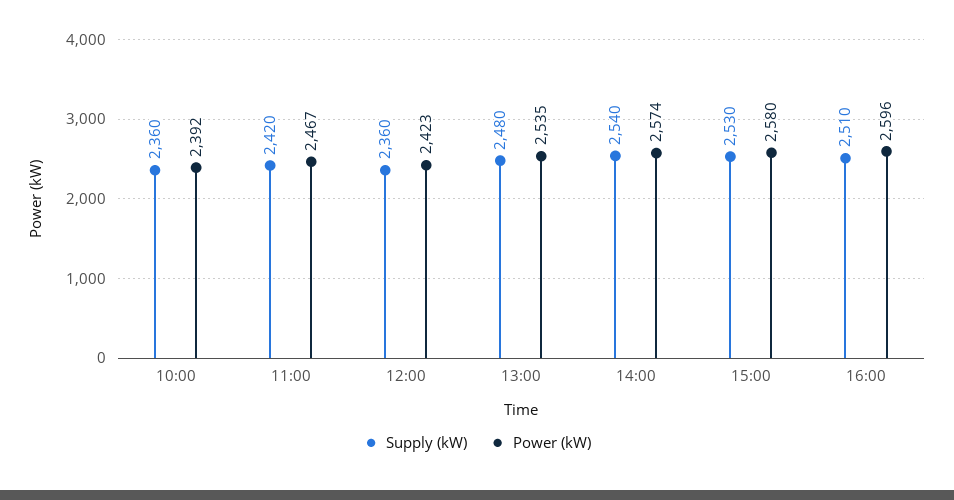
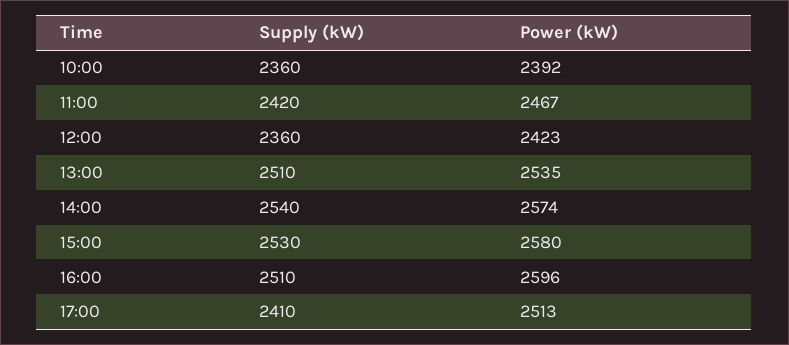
Supply (kW), 13:00: 2480 -> 2510
Supply (kW), 17:00: none -> 2410
Power (kW), 17:00: none -> 2513

